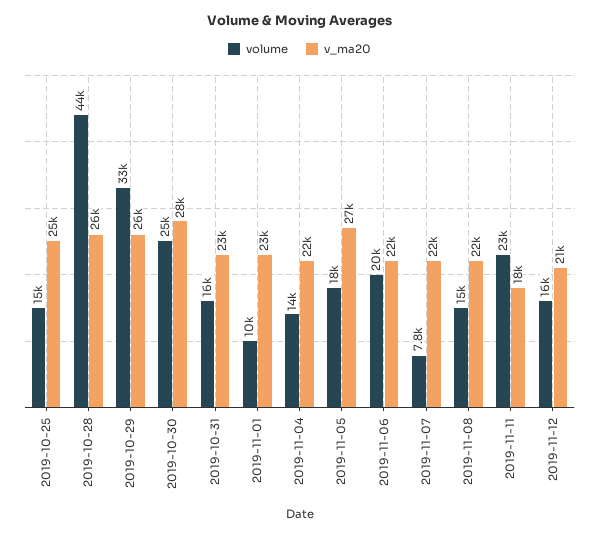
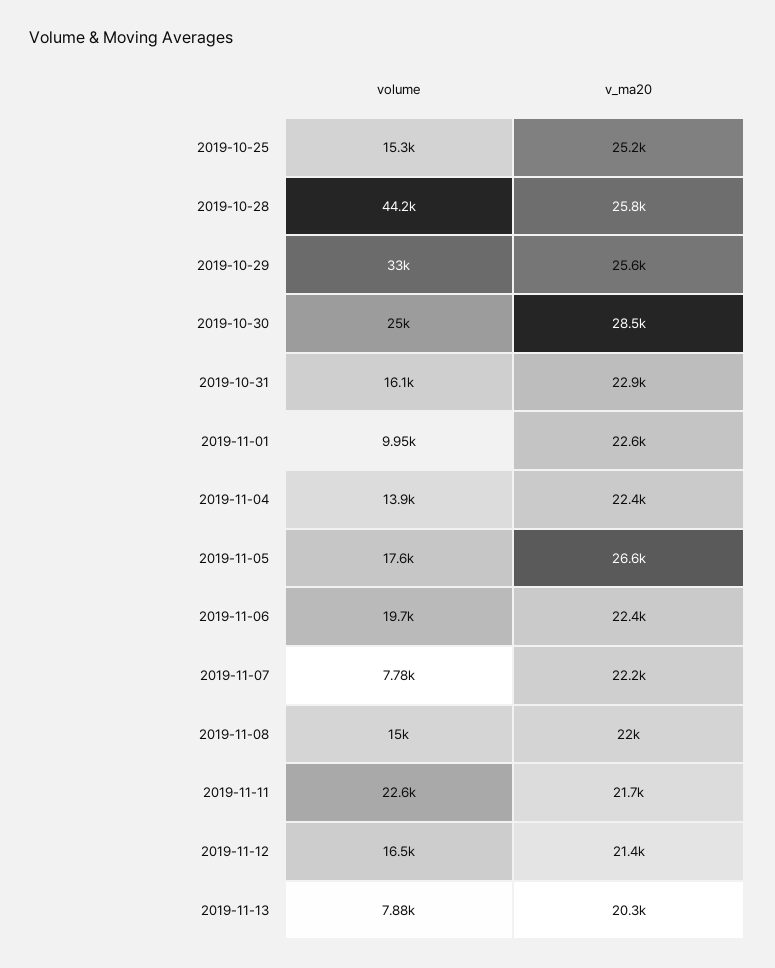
v_ma20, 2019-11-11: 18000 -> 21700
volume, 2019-11-13: none -> 7880
v_ma20, 2019-11-13: none -> 20300

